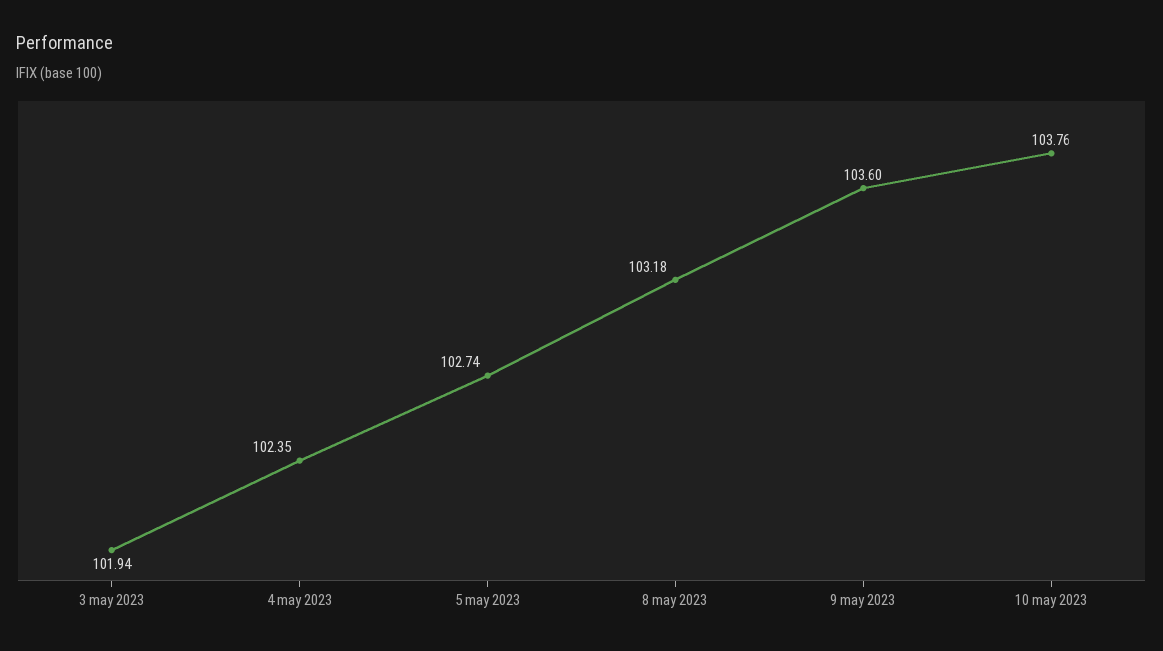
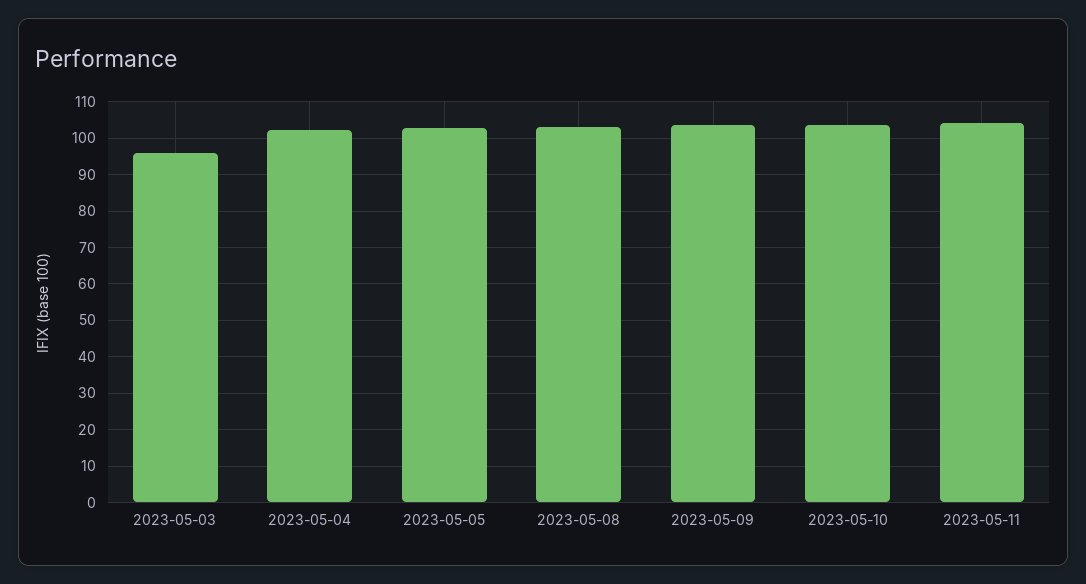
3 may 2023: 101.94 -> 96
2023-05-11: none -> 104

